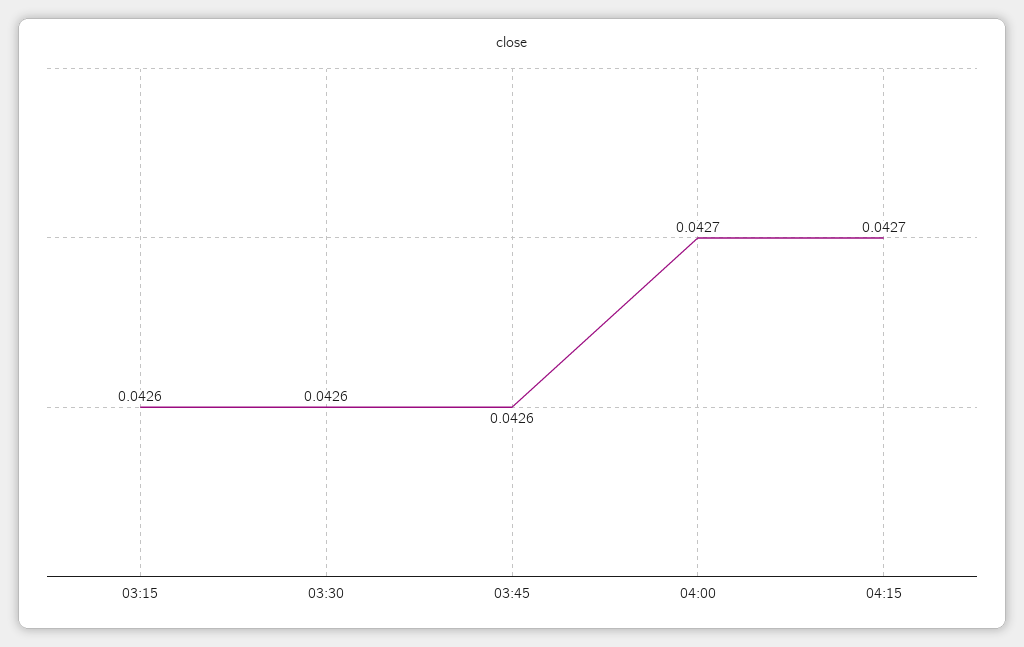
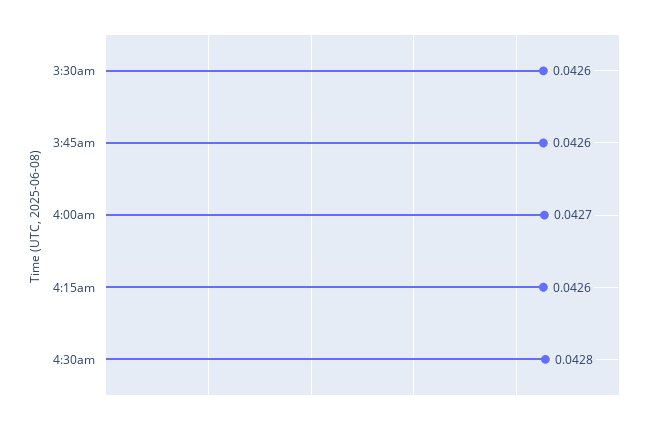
03:15: 0.0426 -> none
04:15: 0.0427 -> 0.0426
4:30am: none -> 0.0428

